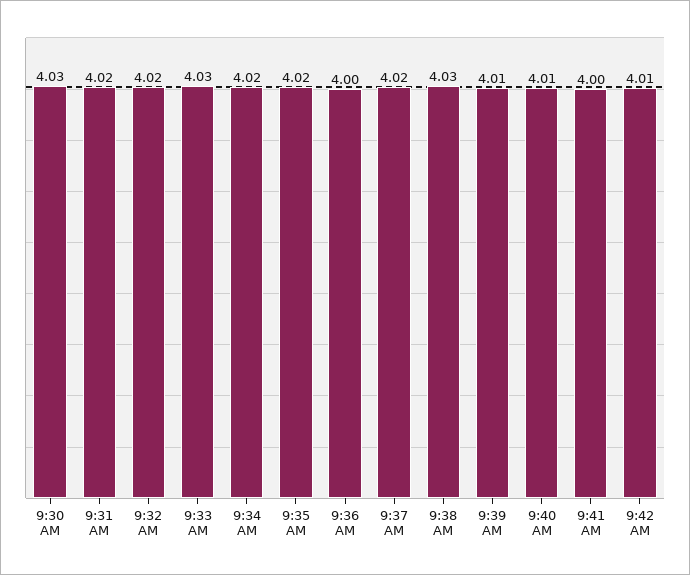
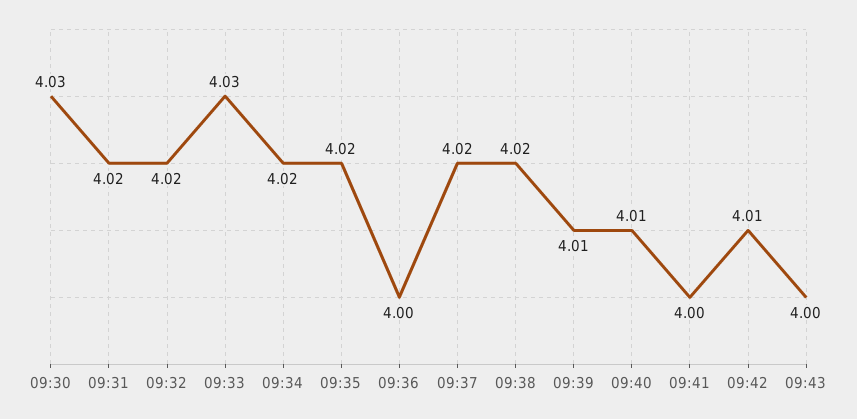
9:38 AM: 4.03 -> 4.02
09:43: none -> 4

